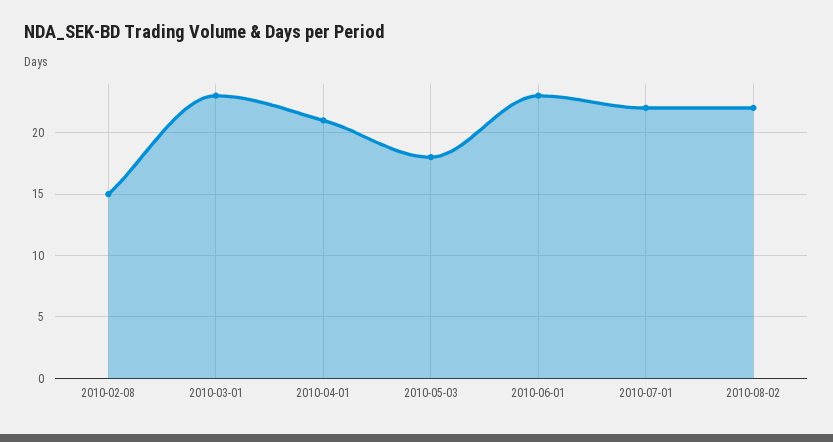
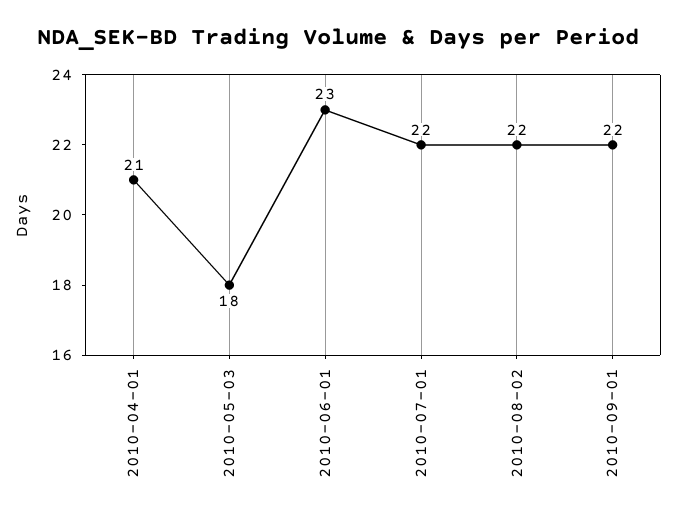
2010-02-08: 15 -> none
2010-03-01: 23 -> none
2010-09-01: none -> 22

